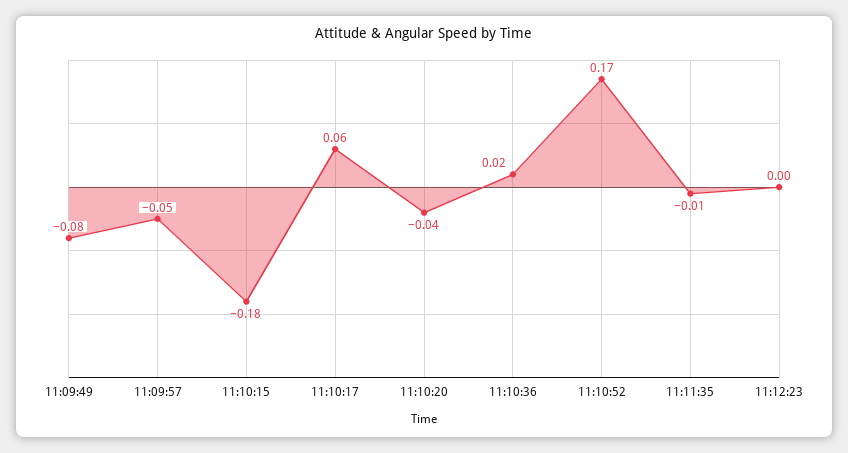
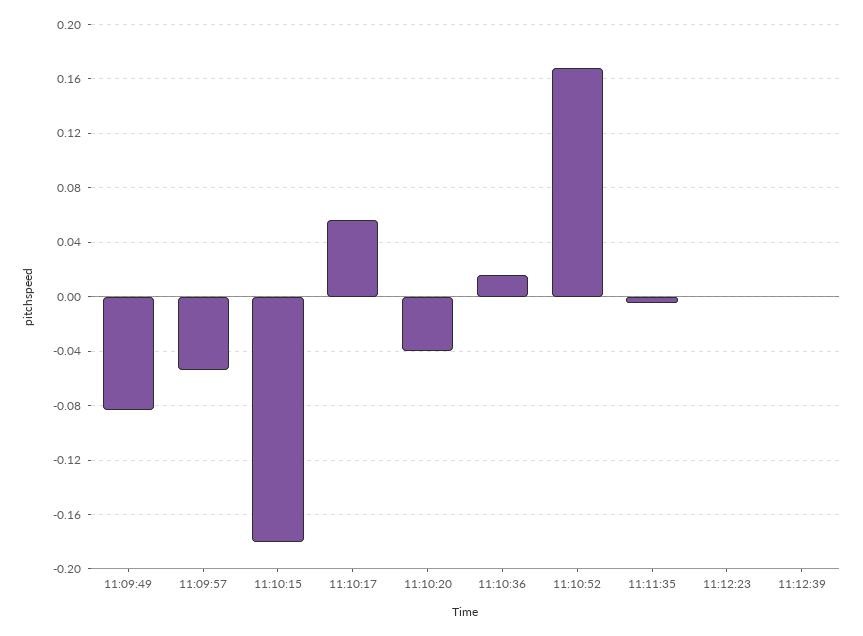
11:12:39: none -> 0

